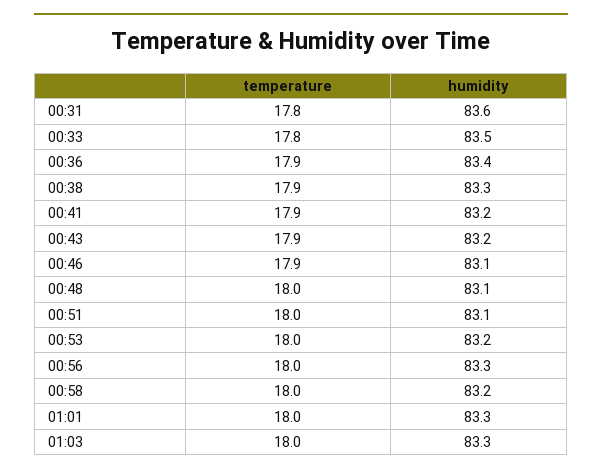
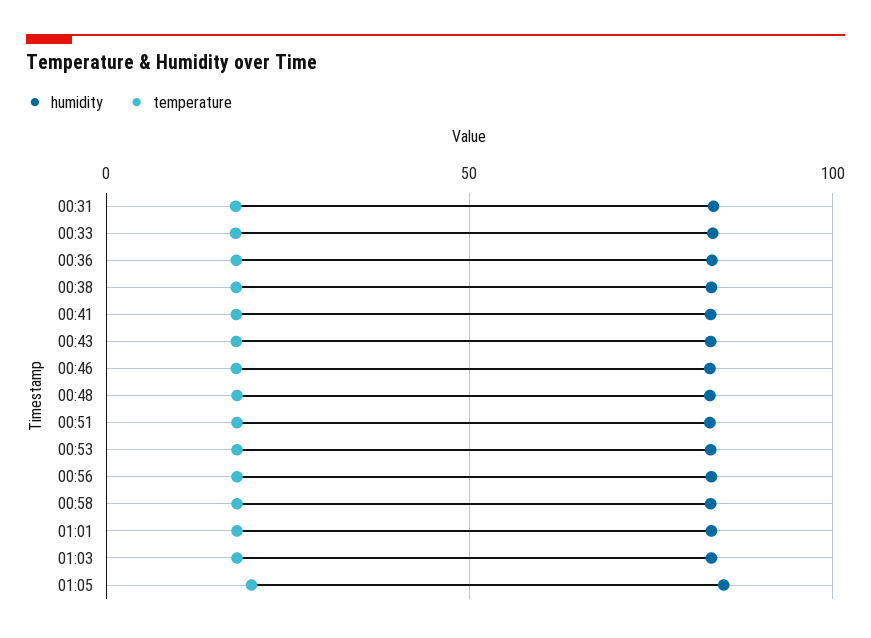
humidity, 01:05: none -> 85
temperature, 01:05: none -> 20

